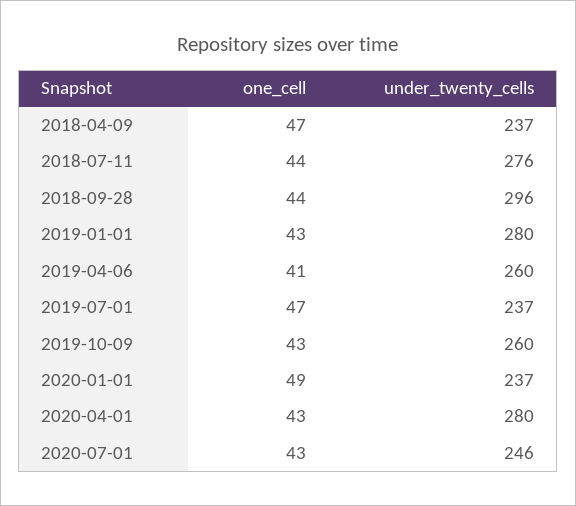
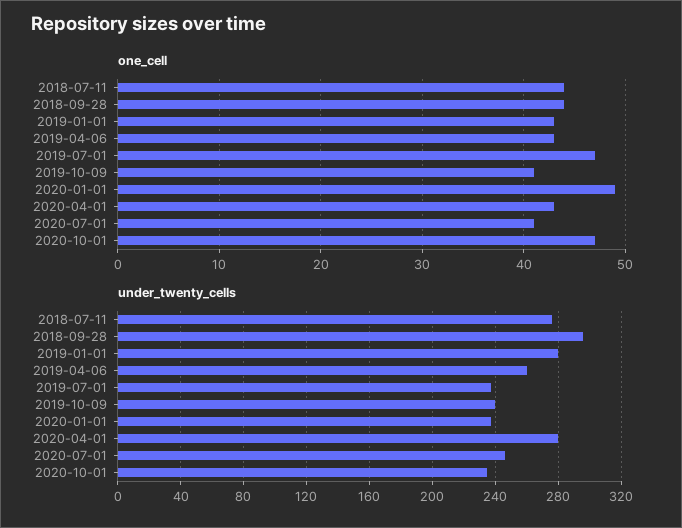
one_cell, 2018-04-09: 47 -> none
under_twenty_cells, 2018-04-09: 237 -> none
one_cell, 2019-04-06: 41 -> 43
one_cell, 2019-10-09: 43 -> 41
under_twenty_cells, 2019-10-09: 260 -> 240
one_cell, 2020-07-01: 43 -> 41
one_cell, 2020-10-01: none -> 47
under_twenty_cells, 2020-10-01: none -> 235

